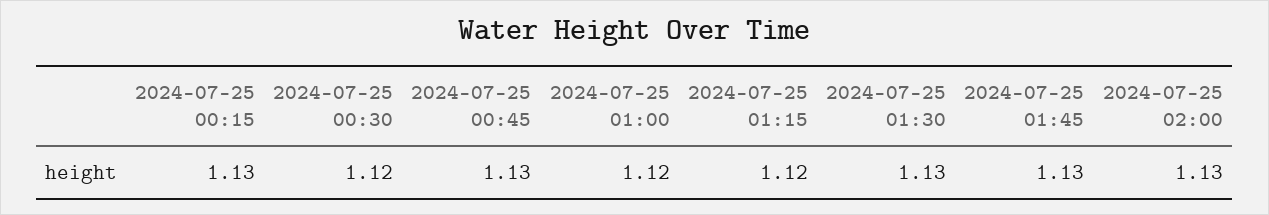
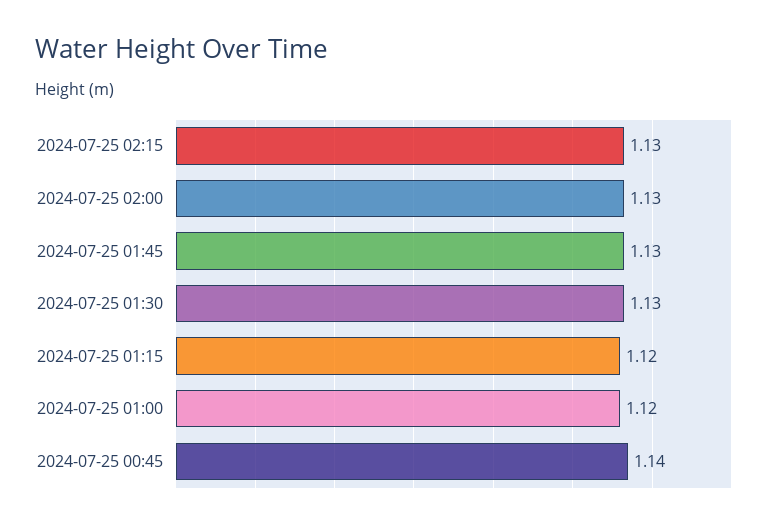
2024-07-25 00:15: 1.13 -> none
2024-07-25 00:30: 1.12 -> none
2024-07-25 00:45: 1.13 -> 1.14
2024-07-25 02:15: none -> 1.13

